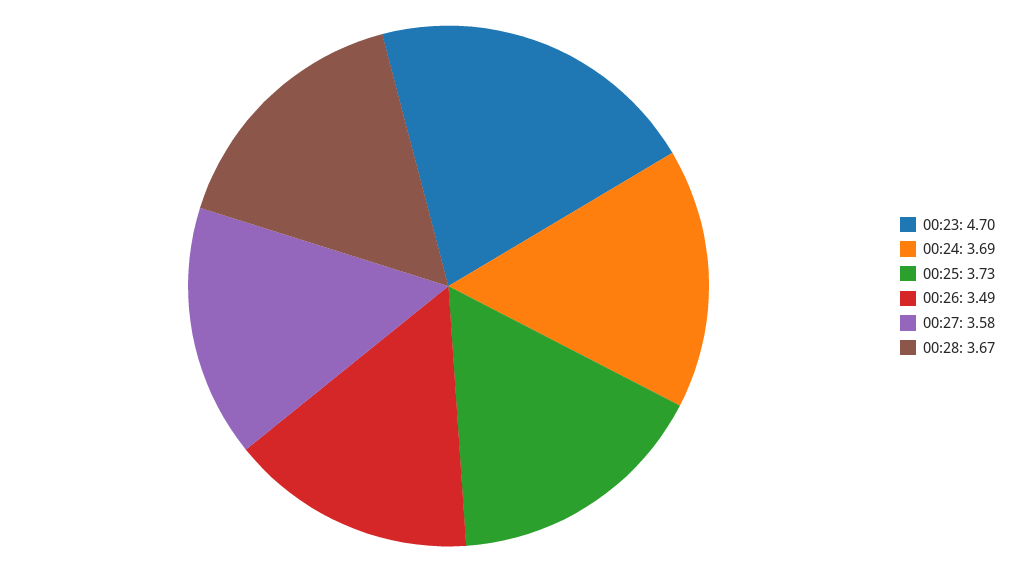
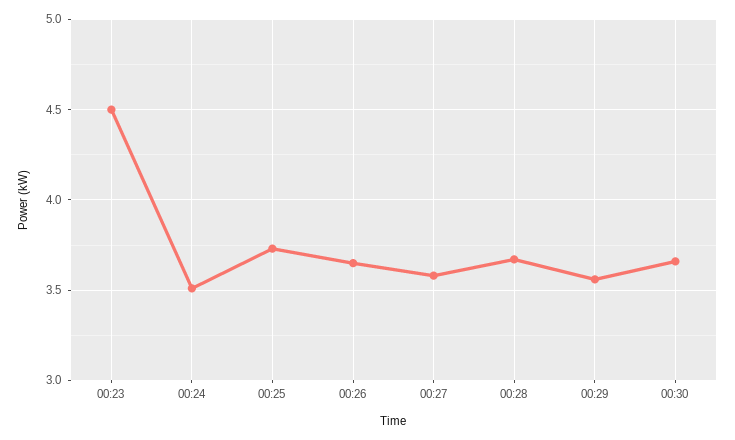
00:23: 4.7 -> 4.5
00:24: 3.69 -> 3.5
00:26: 3.49 -> 3.65
00:29: none -> 3.55
00:30: none -> 3.65

